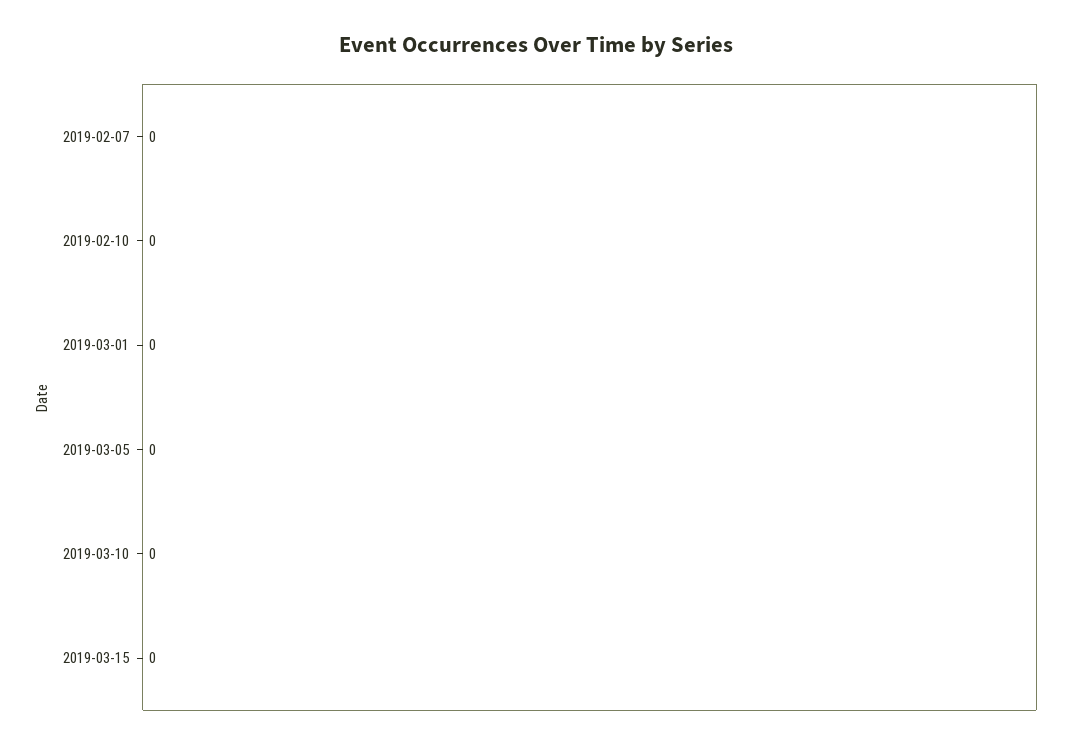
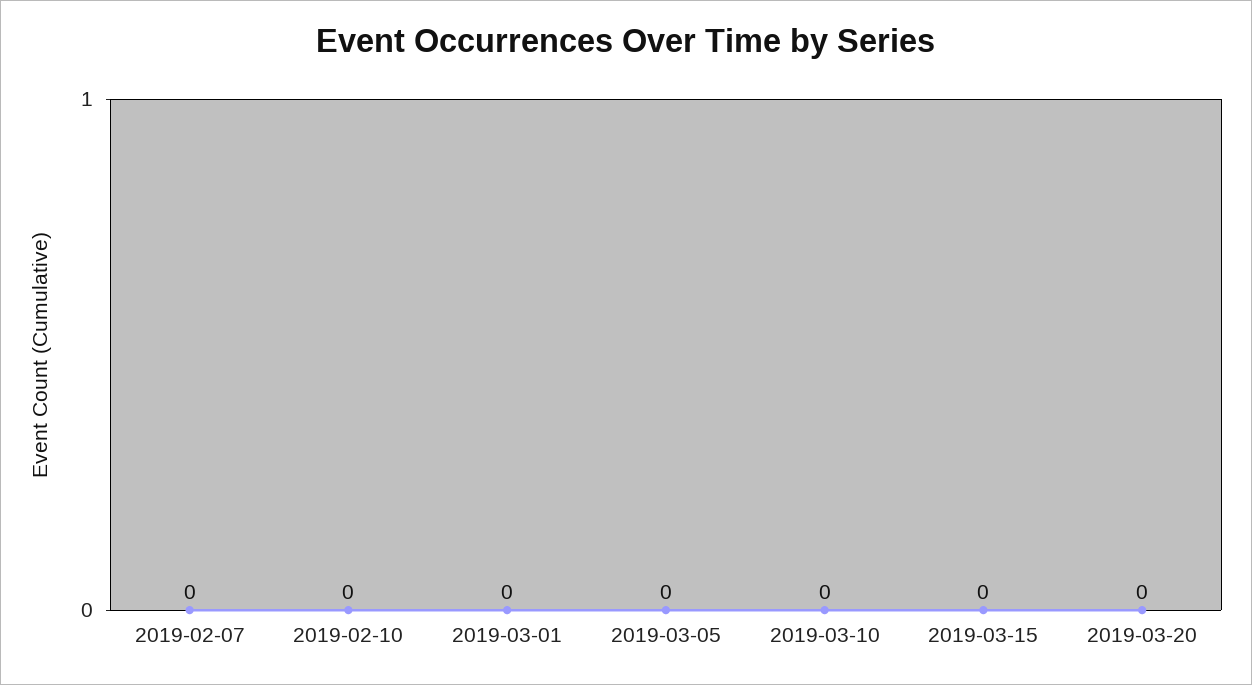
2019-03-20: none -> 0

